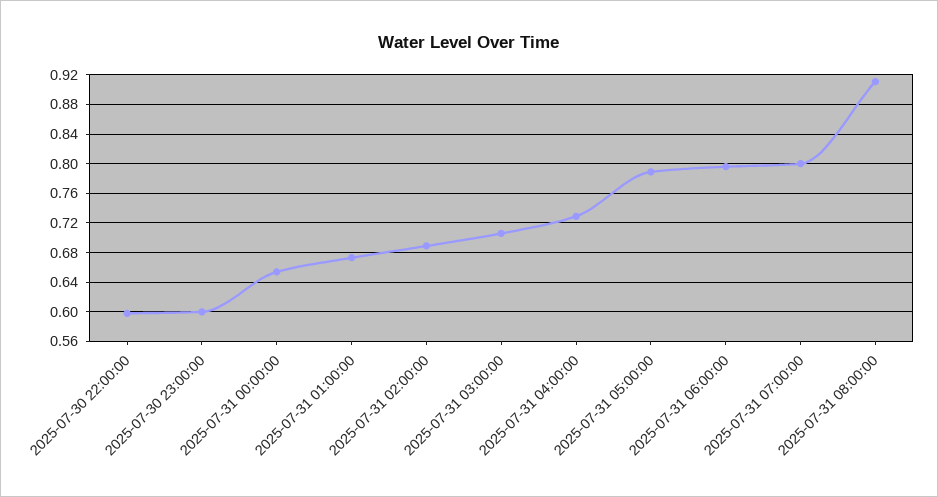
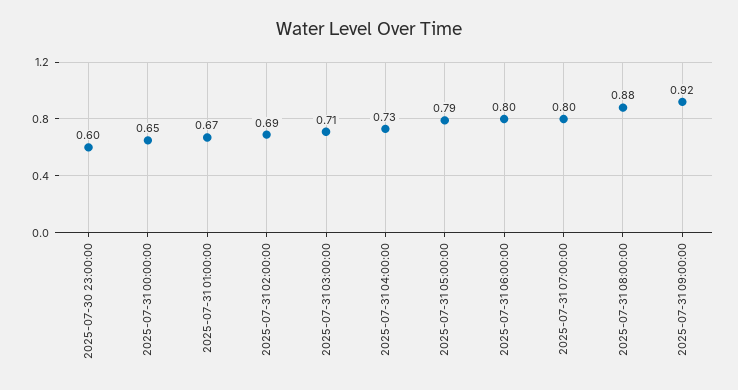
2025-07-30 22:00:00: 0.6 -> none
2025-07-31 08:00:00: 0.91 -> 0.88
2025-07-31 09:00:00: none -> 0.92

